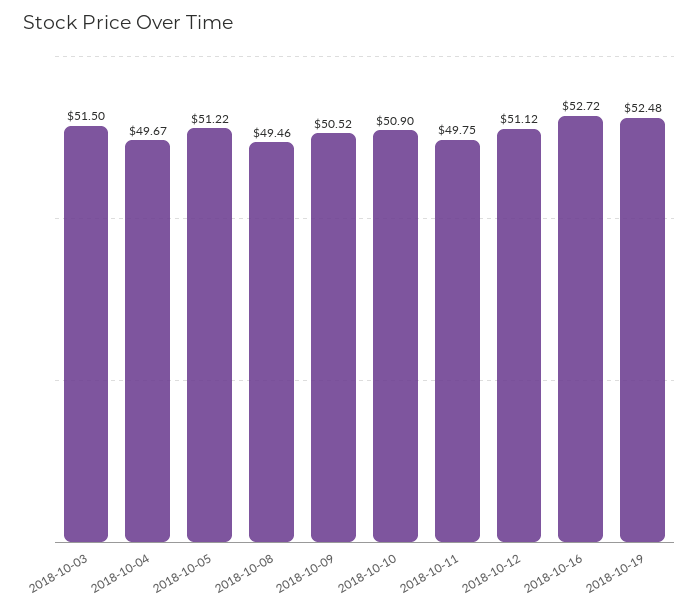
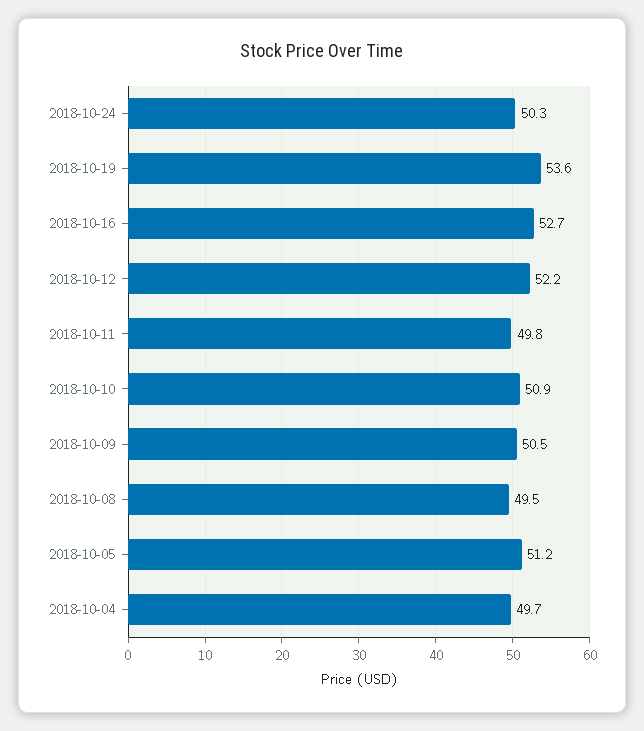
2018-10-03: 51.5 -> none
2018-10-12: 51.12 -> 52.2
2018-10-19: 52.48 -> 53.6
2018-10-24: none -> 50.3

